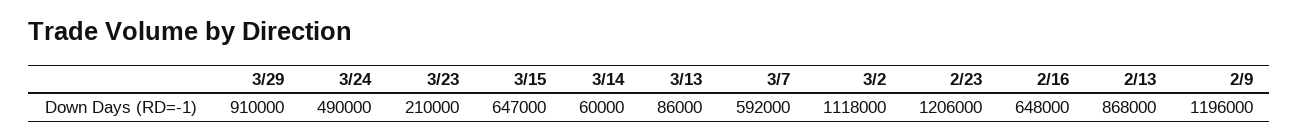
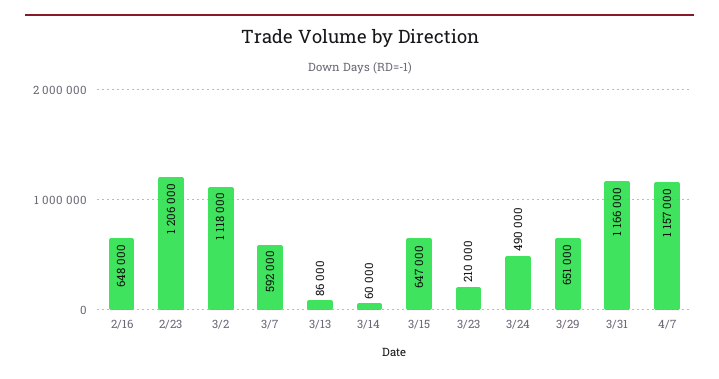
3/29: 910000 -> 651000
2/13: 868000 -> none
2/9: 1196000 -> none
3/31: none -> 1166000
4/7: none -> 1157000

